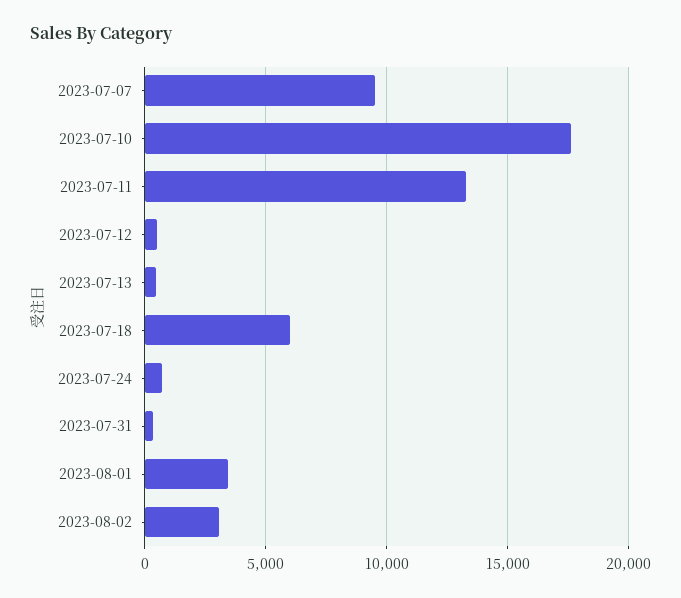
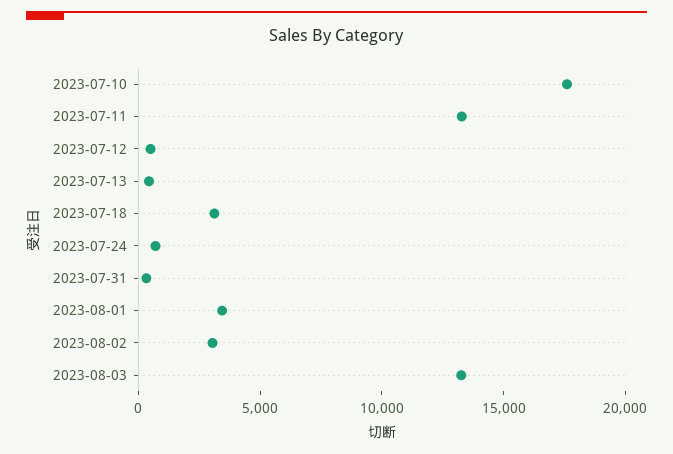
2023-07-07: 9500 -> none
2023-07-18: 6000 -> 3000
2023-08-03: none -> 13000

